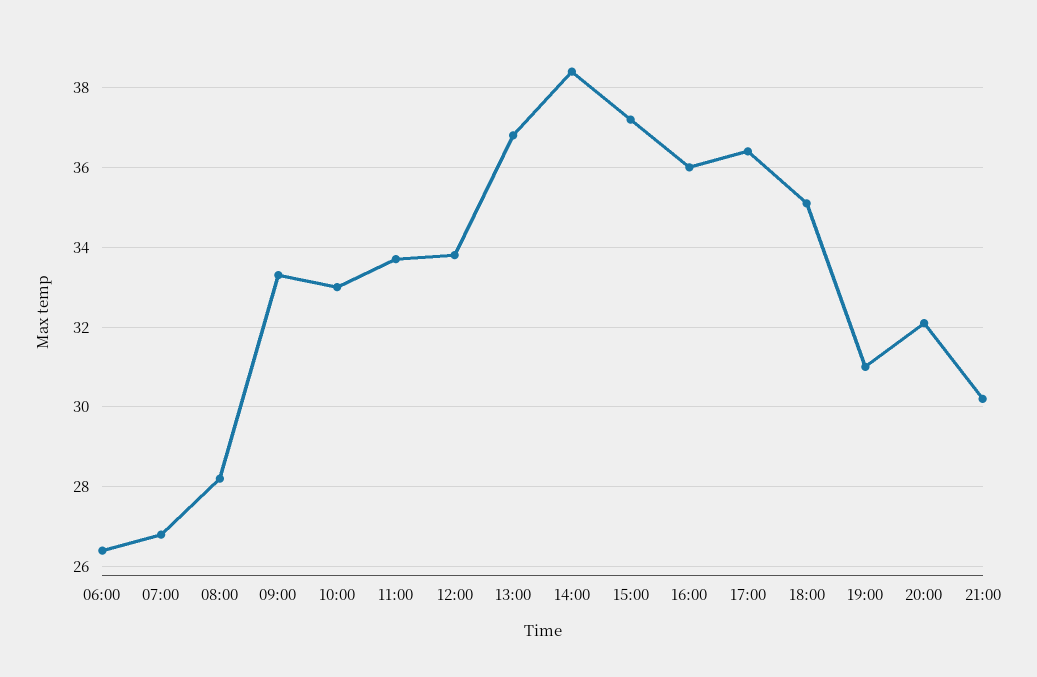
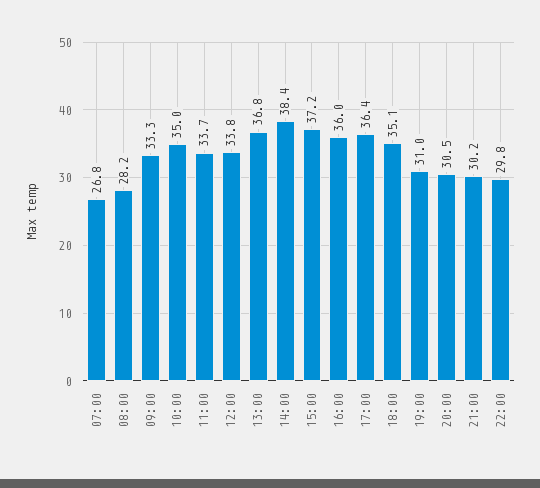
06:00: 26.5 -> none
10:00: 33 -> 35
20:00: 32 -> 30.5
22:00: none -> 29.8

